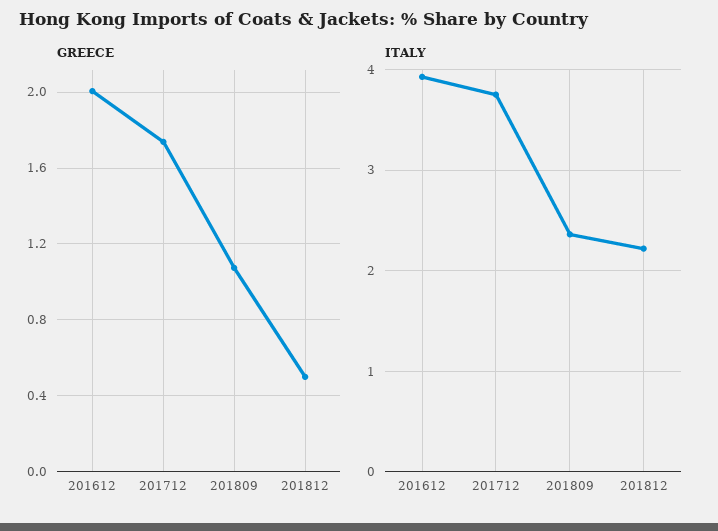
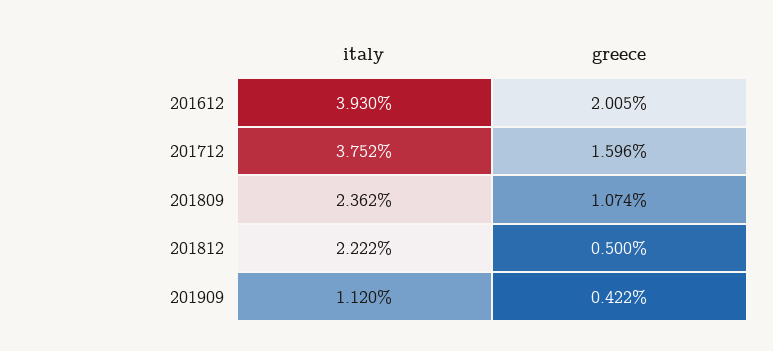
GREECE, 201712: 1.75 -> 1.596
ITALY, 201909: none -> 1.12
GREECE, 201909: none -> 0.422

